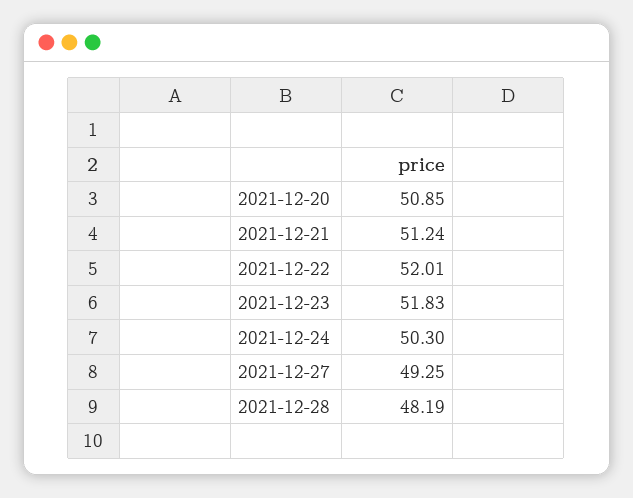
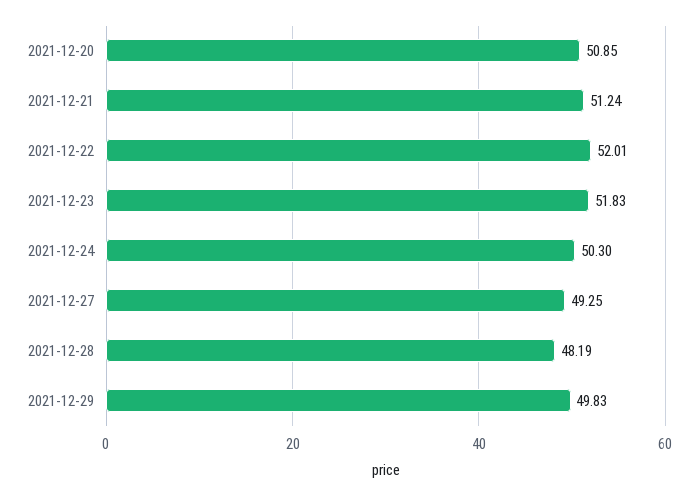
2021-12-29: none -> 49.83

